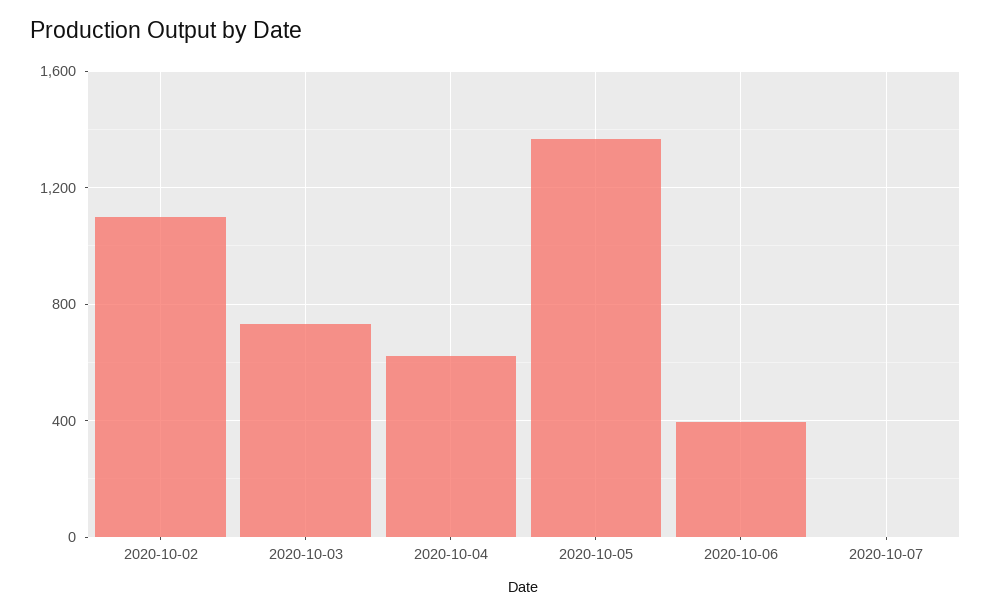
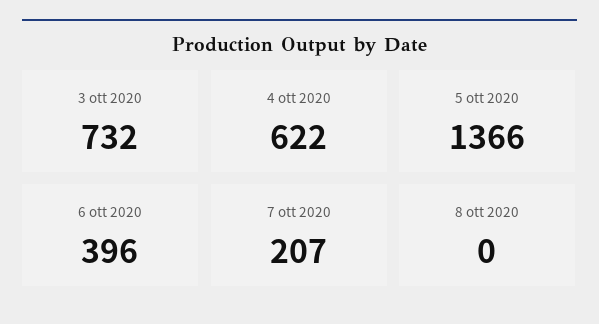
2020-10-02: 1100 -> none
2020-10-07: 0 -> 207
8 ott 2020: none -> 0

